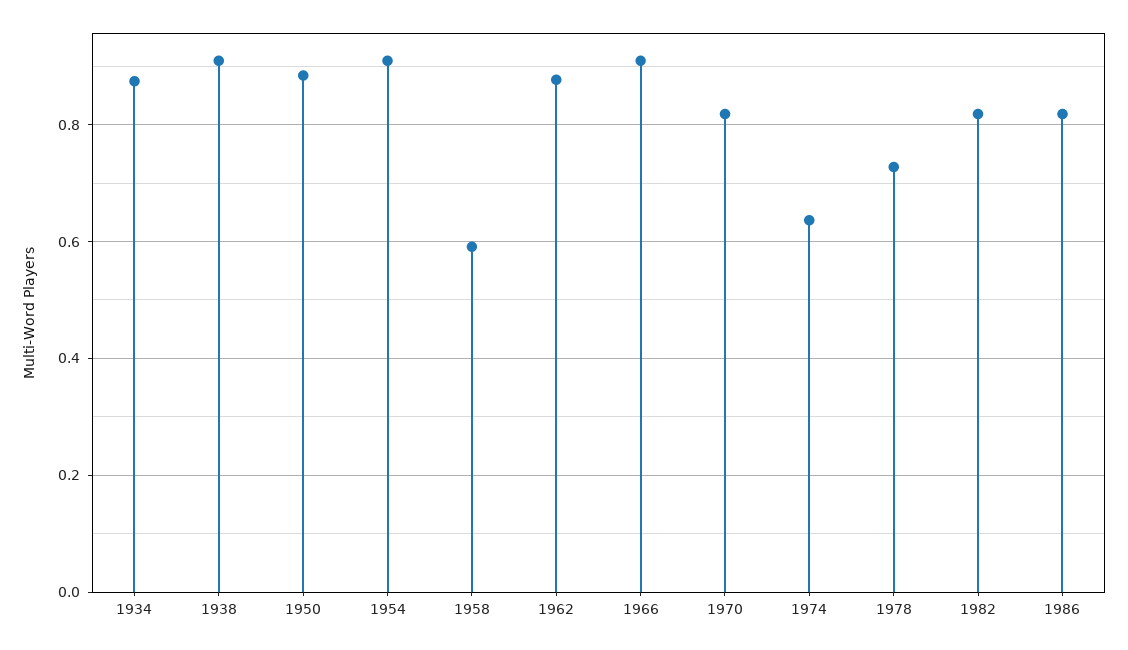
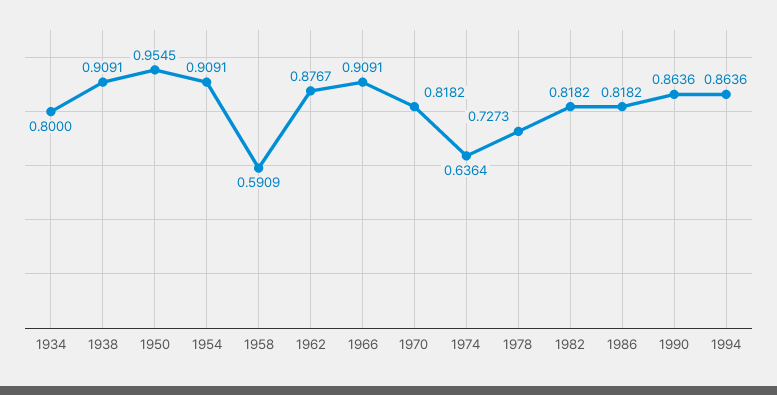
1934: 0.88 -> 0.8
1950: 0.88 -> 0.9545
1990: none -> 0.8636
1994: none -> 0.8636

